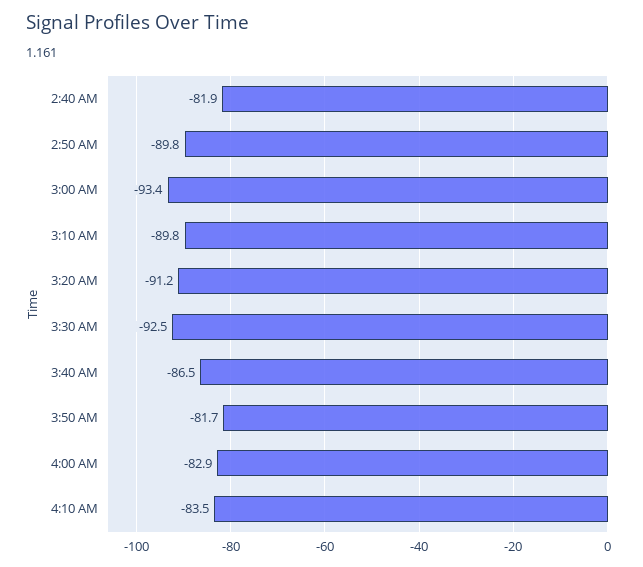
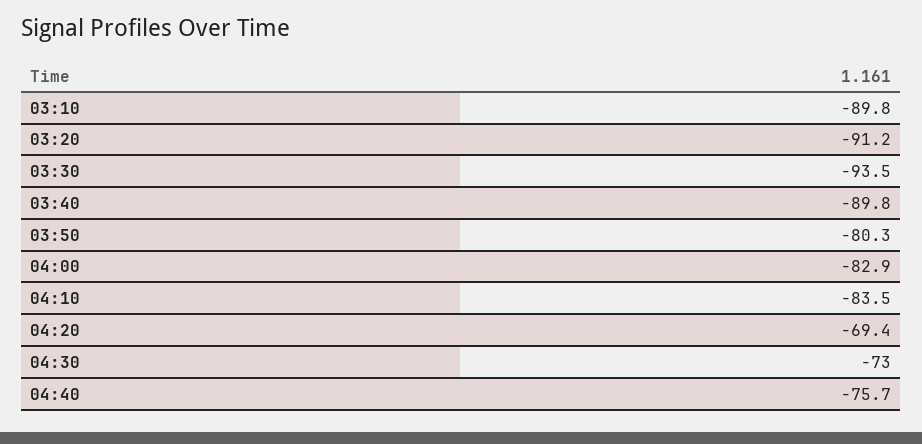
2:40 AM: -81.9 -> none
2:50 AM: -89.8 -> none
3:00 AM: -93.4 -> none
3:30 AM: -92.5 -> -93.5
3:40 AM: -86.5 -> -89.8
3:50 AM: -81.7 -> -80.3
04:20: none -> -69.4
04:30: none -> -73
04:40: none -> -75.7

